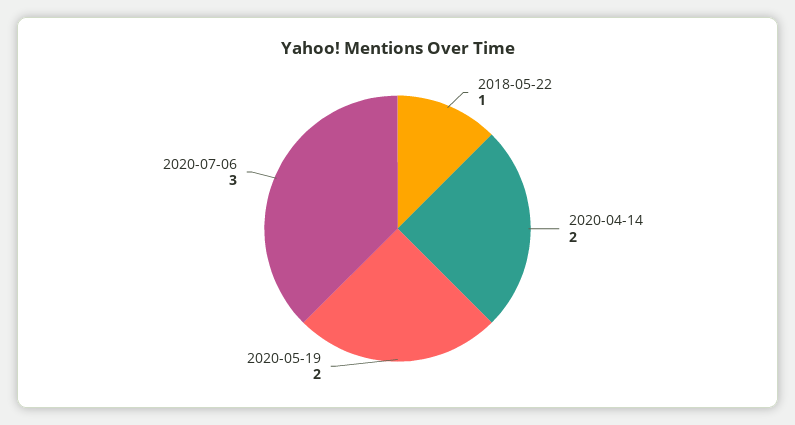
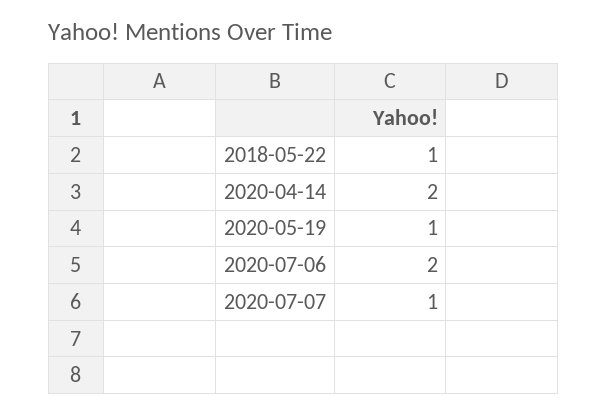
2020-05-19: 2 -> 1
2020-07-06: 3 -> 2
2020-07-07: none -> 1

